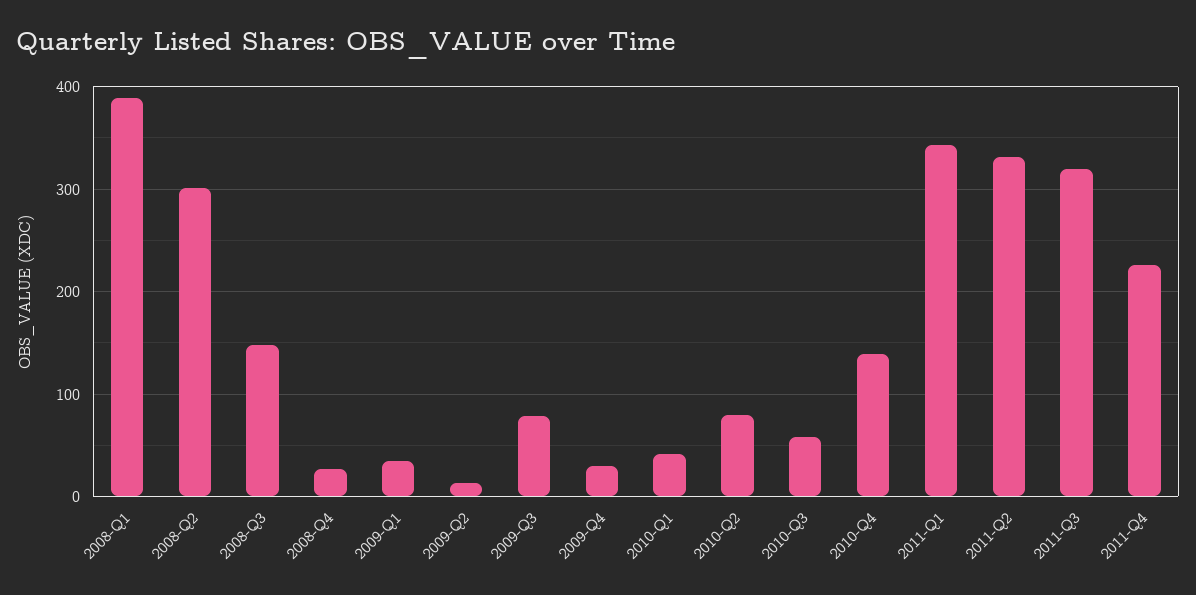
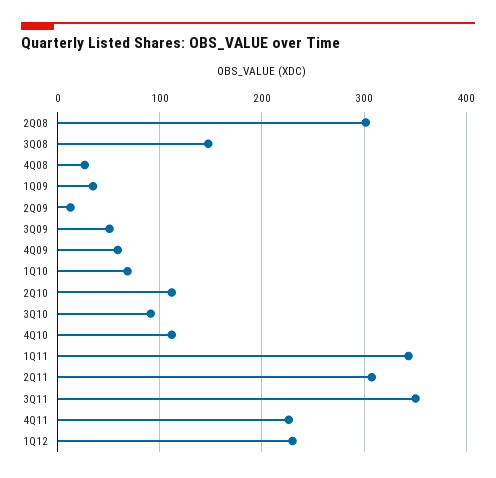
2008-Q1: 390 -> none
2009-Q3: 80 -> 50
2009-Q4: 30 -> 60
2010-Q1: 40 -> 70
2010-Q2: 80 -> 110
2010-Q3: 60 -> 90
2010-Q4: 140 -> 110
2011-Q2: 330 -> 310
2011-Q3: 320 -> 350
1Q12: none -> 230

